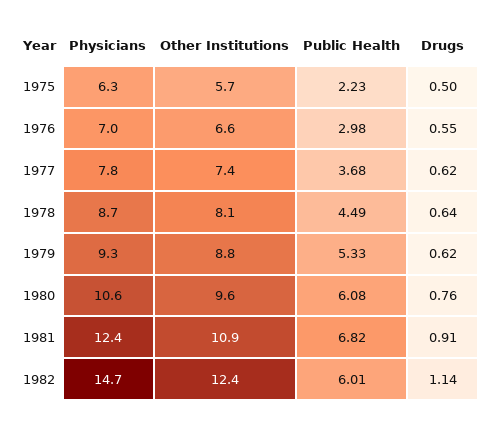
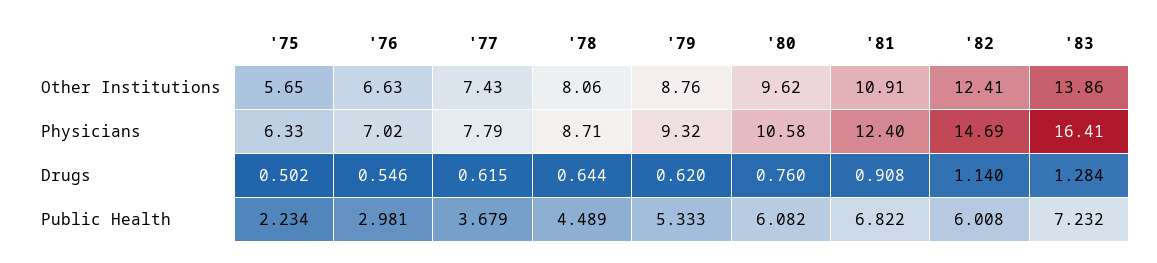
Other Institutions, '83: none -> 13.86
Physicians, '83: none -> 16.41
Drugs, '83: none -> 1.284
Public Health, '83: none -> 7.232

